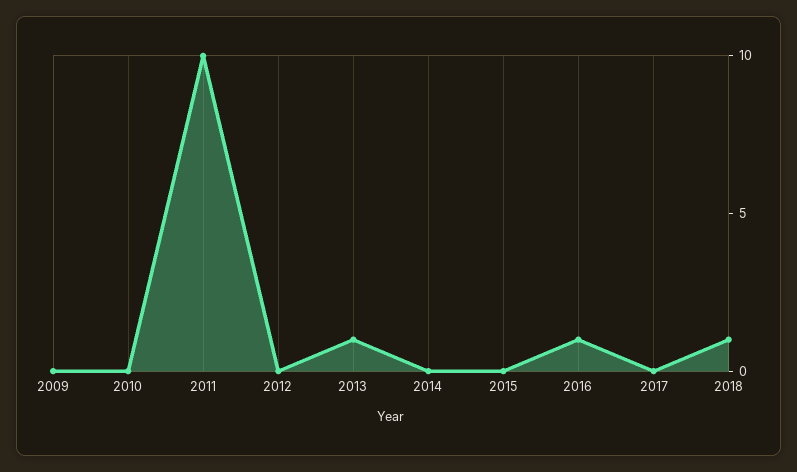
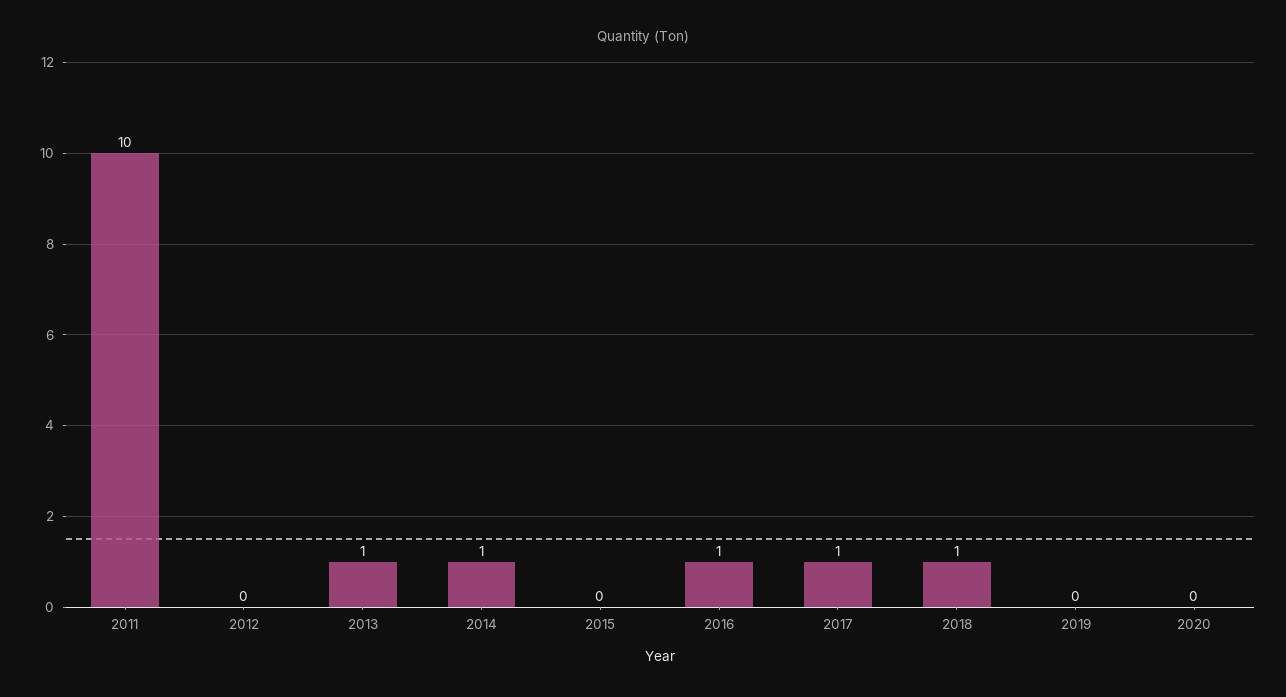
2009: 0 -> none
2010: 0 -> none
2014: 0 -> 1
2017: 0 -> 1
2019: none -> 0
2020: none -> 0

